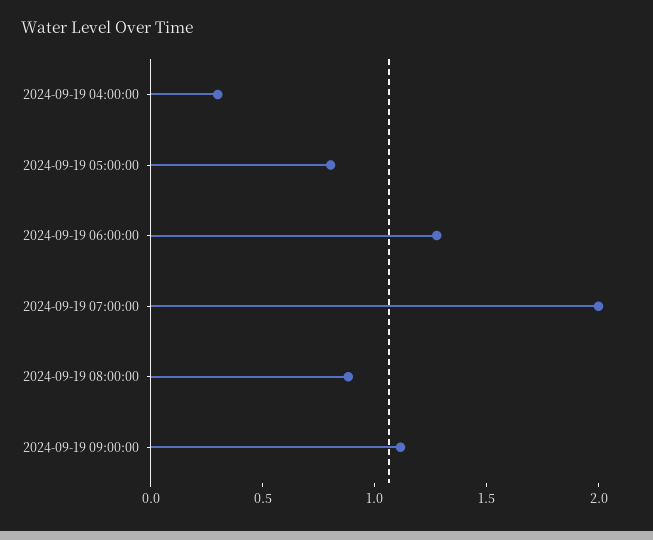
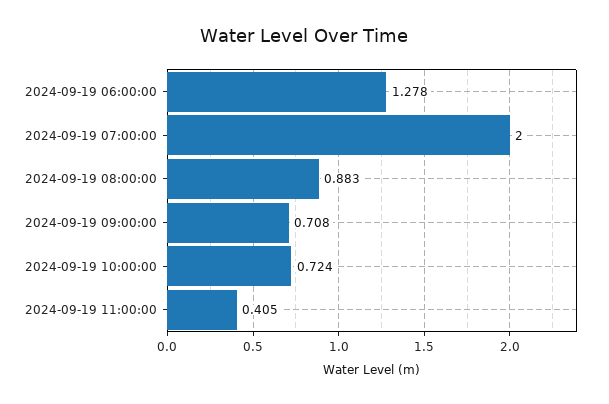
2024-09-19 04:00:00: 0.3 -> none
2024-09-19 05:00:00: 0.8 -> none
2024-09-19 09:00:00: 1.1 -> 0.708
2024-09-19 10:00:00: none -> 0.724
2024-09-19 11:00:00: none -> 0.405

